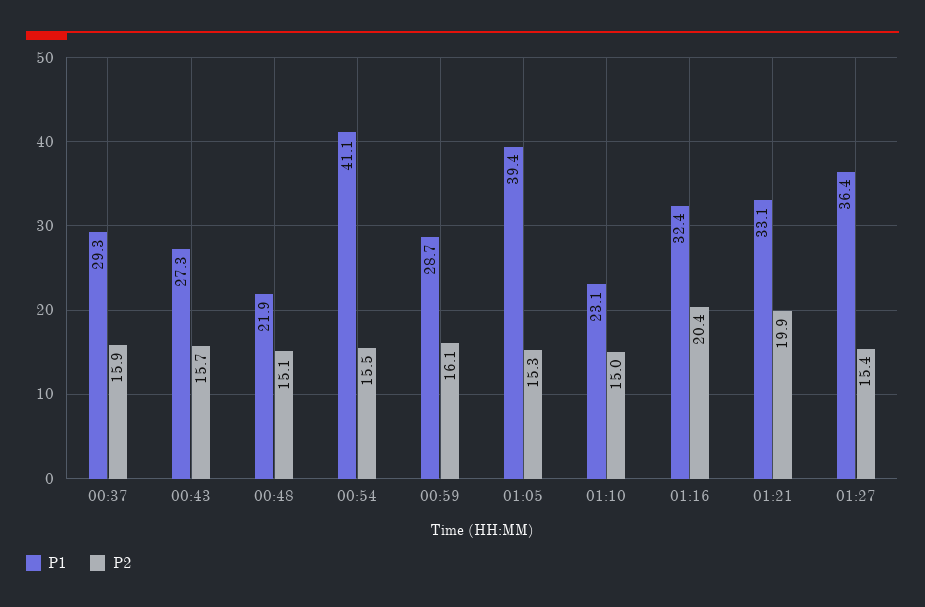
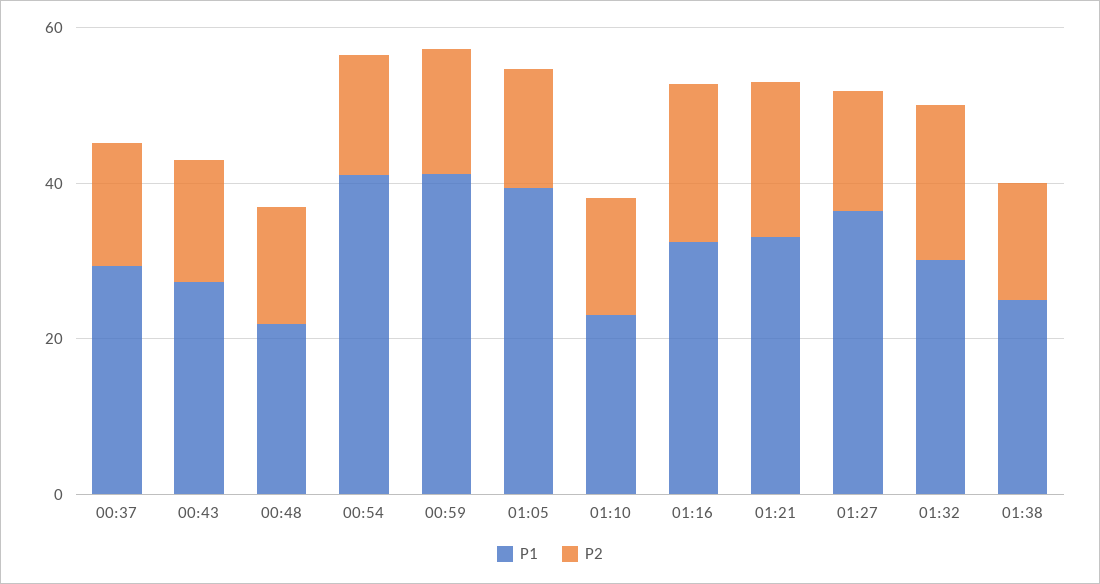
P1, 00:59: 28.7 -> 40
P1, 01:32: none -> 30
P2, 01:32: none -> 20
P1, 01:38: none -> 25
P2, 01:38: none -> 15

